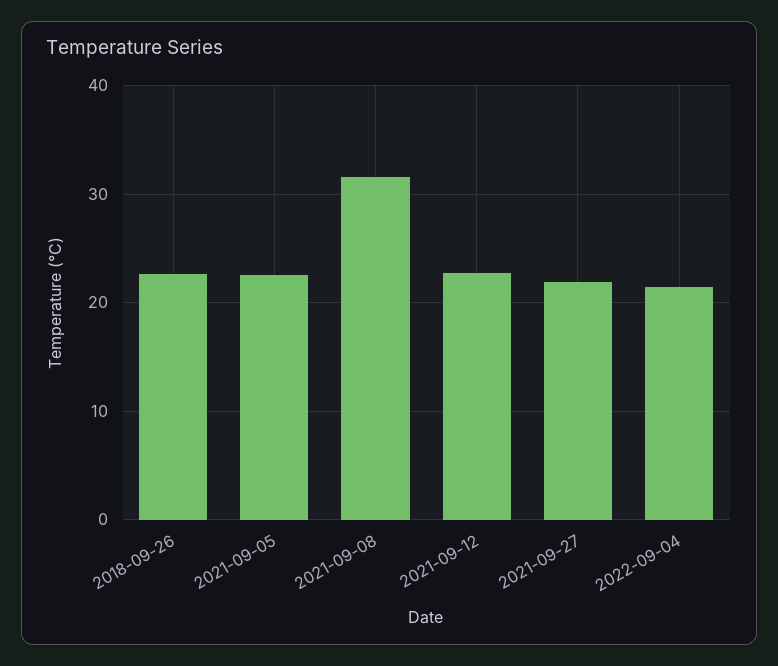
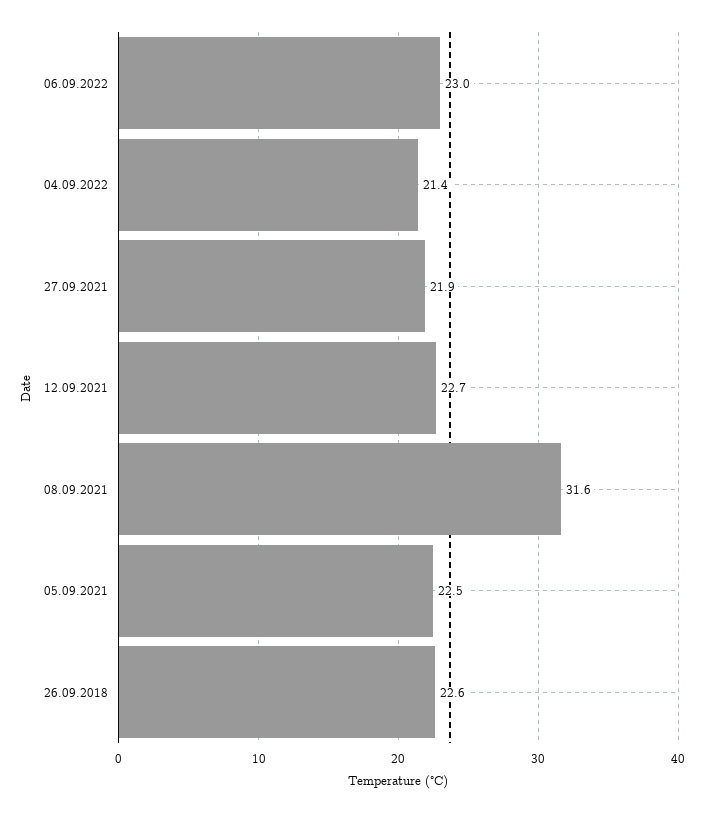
06.09.2022: none -> 23

